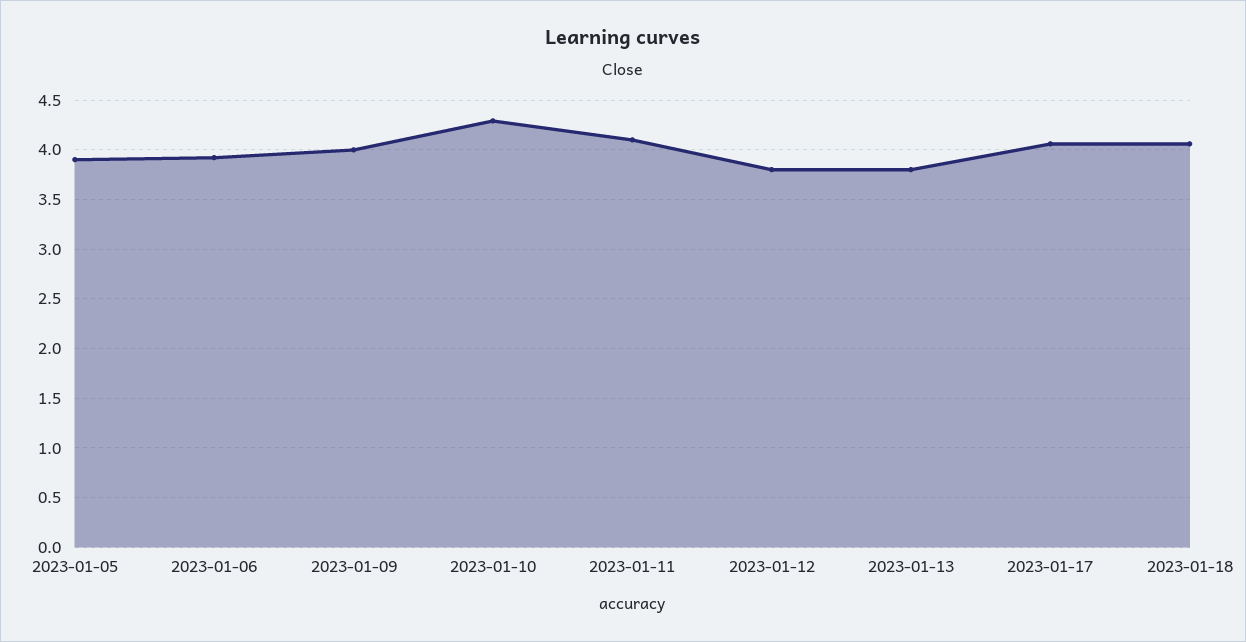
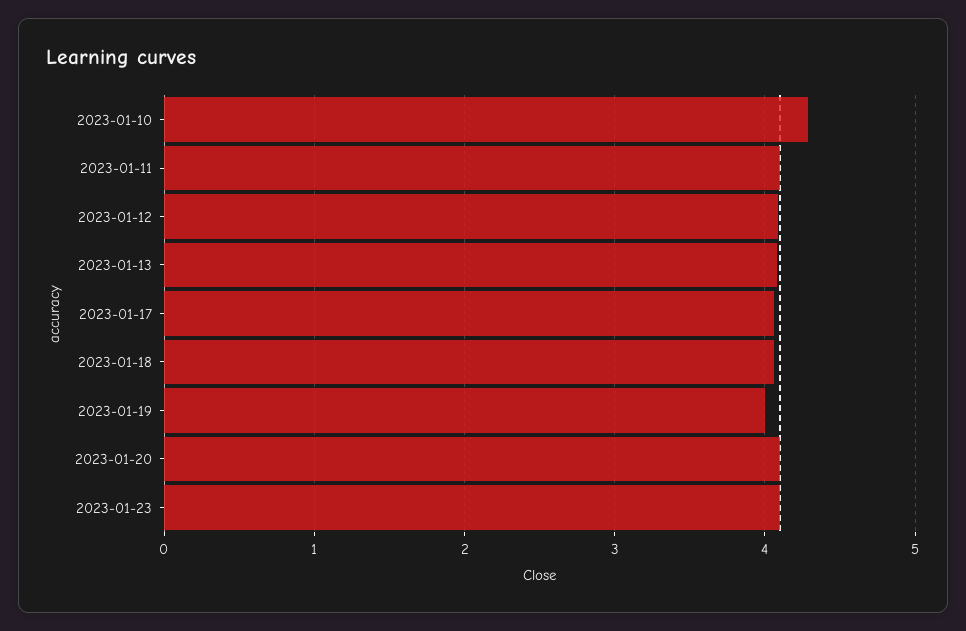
2023-01-05: 3.9 -> none
2023-01-06: 3.9 -> none
2023-01-09: 4 -> none
2023-01-12: 3.8 -> 4.1
2023-01-13: 3.8 -> 4.1
2023-01-19: none -> 4
2023-01-20: none -> 4.1
2023-01-23: none -> 4.1

